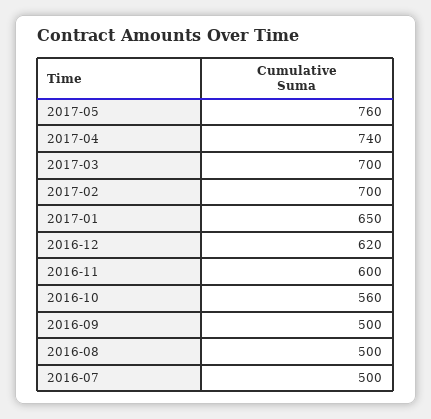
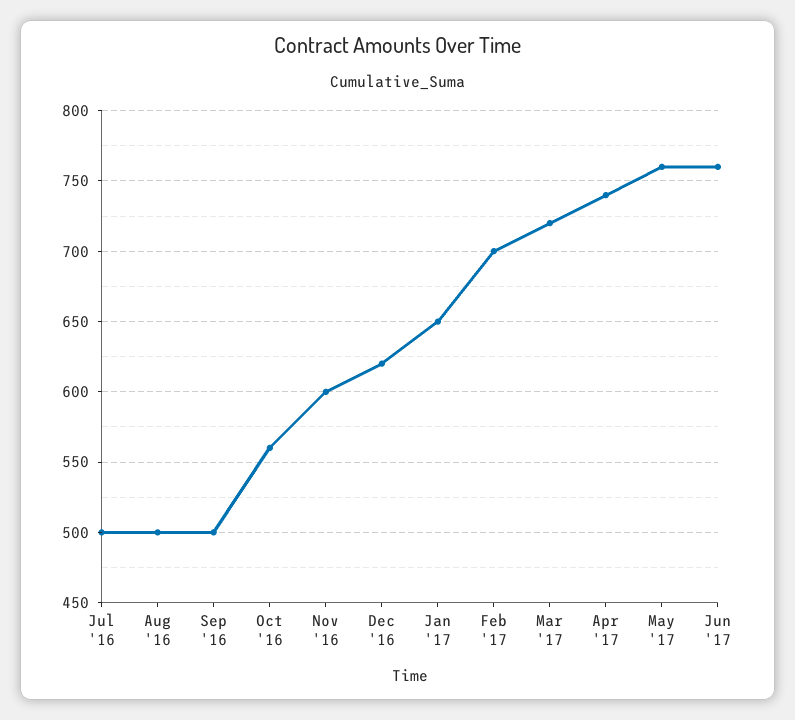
2017-03: 700 -> 720
Jun '17: none -> 760

